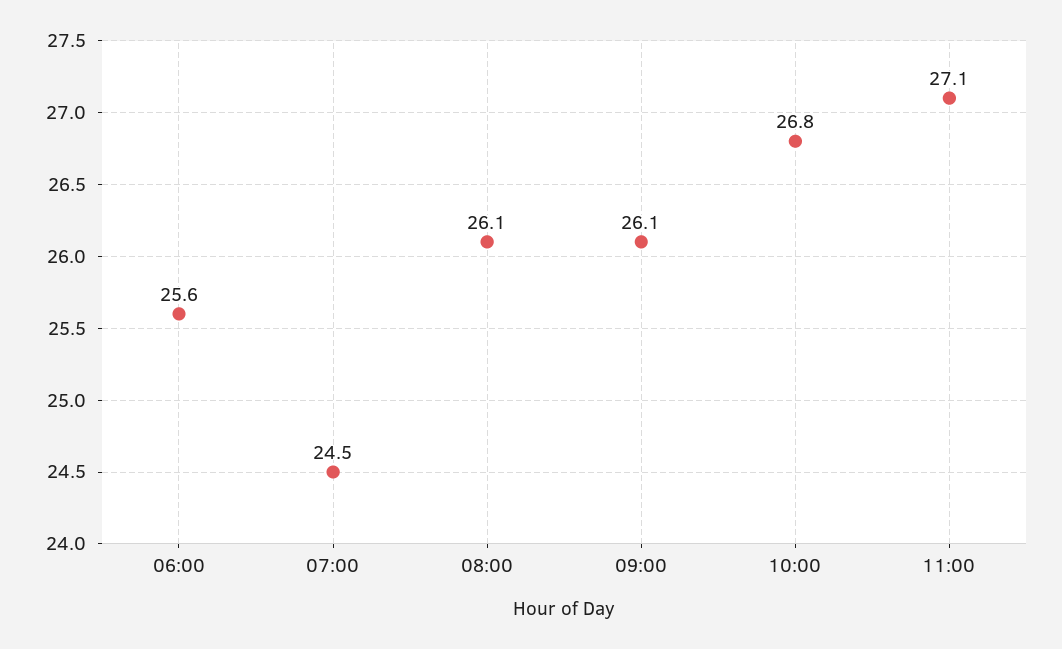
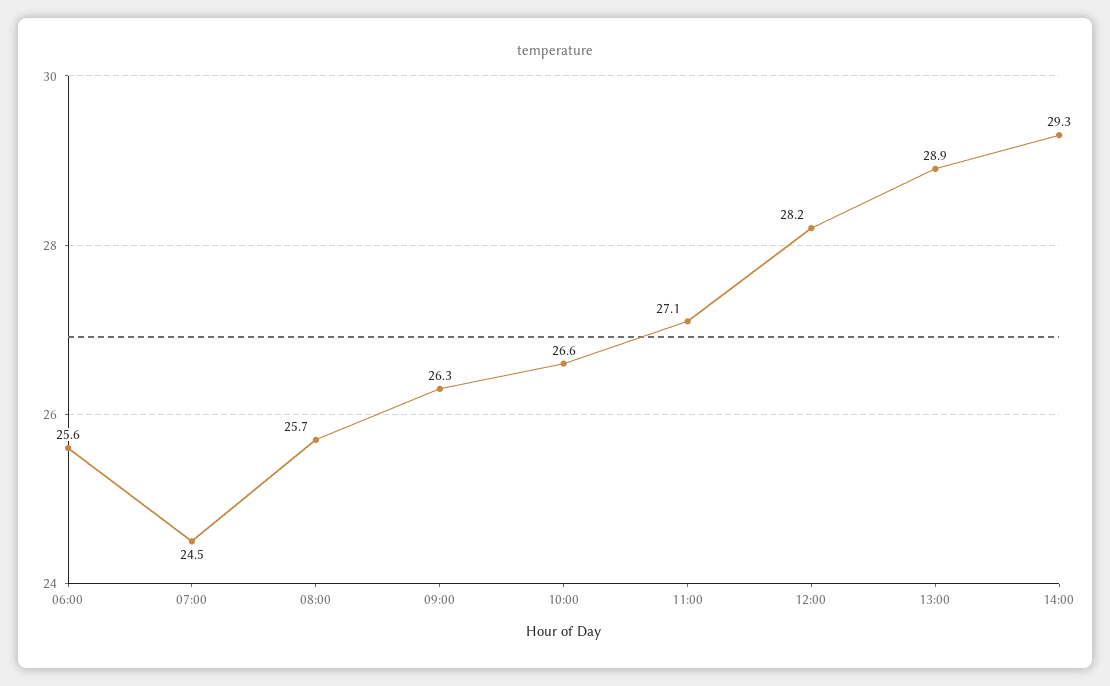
08:00: 26.1 -> 25.7
09:00: 26.1 -> 26.3
10:00: 26.8 -> 26.6
12:00: none -> 28.2
13:00: none -> 28.9
14:00: none -> 29.3

